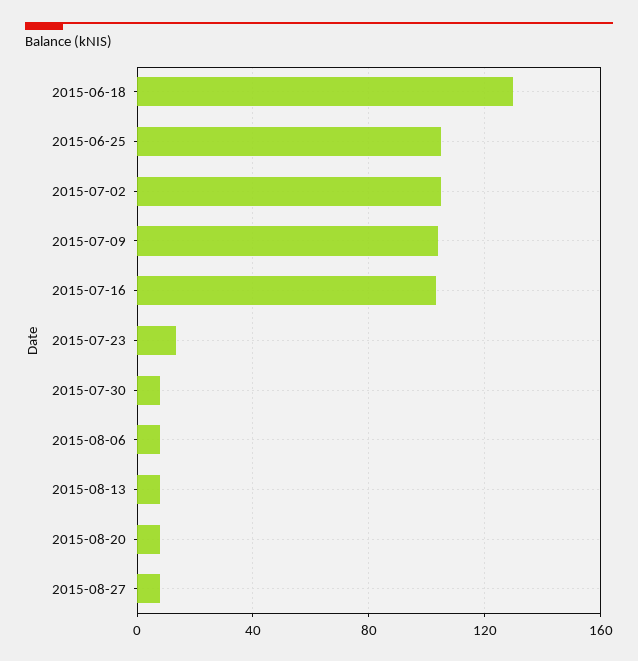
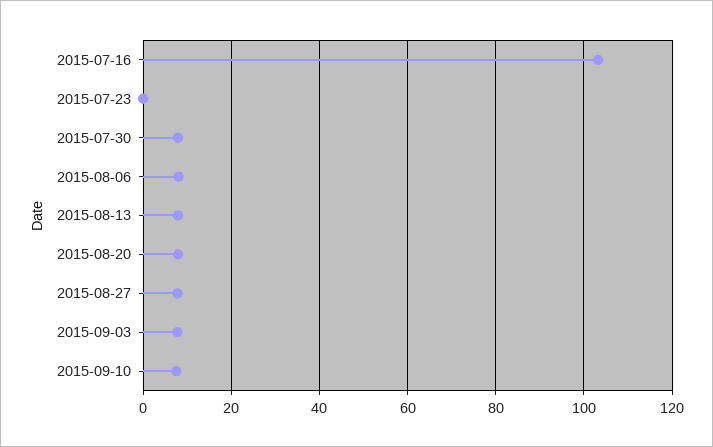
2015-06-18: 130 -> none
2015-06-25: 105 -> none
2015-07-02: 105 -> none
2015-07-09: 105 -> none
2015-07-23: 15 -> 0
2015-09-03: none -> 8
2015-09-10: none -> 8

